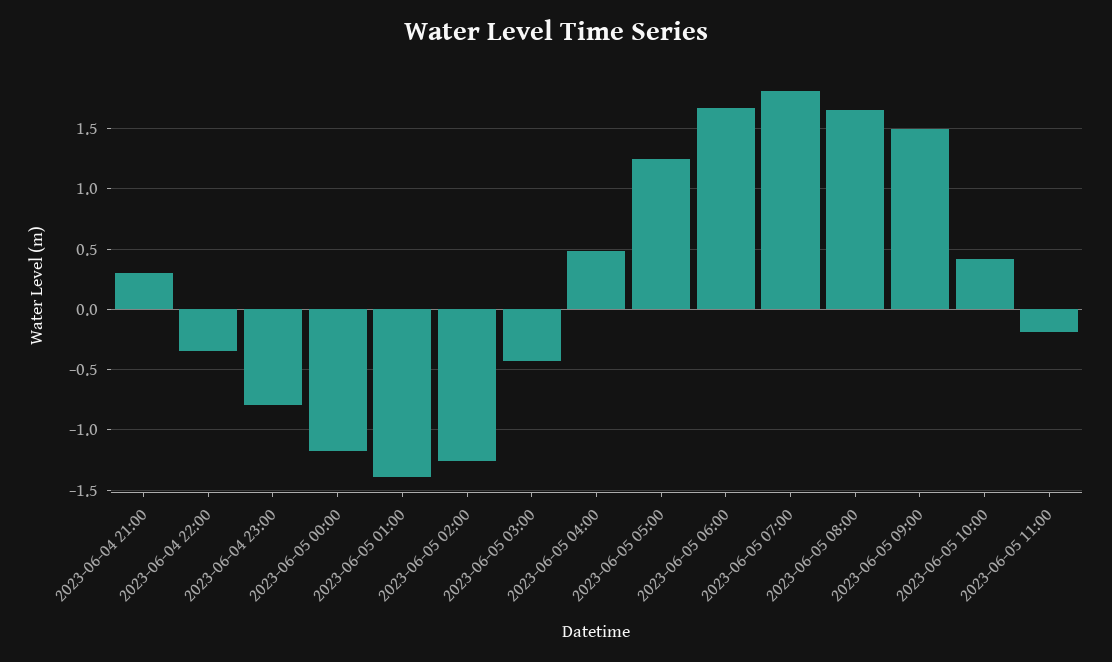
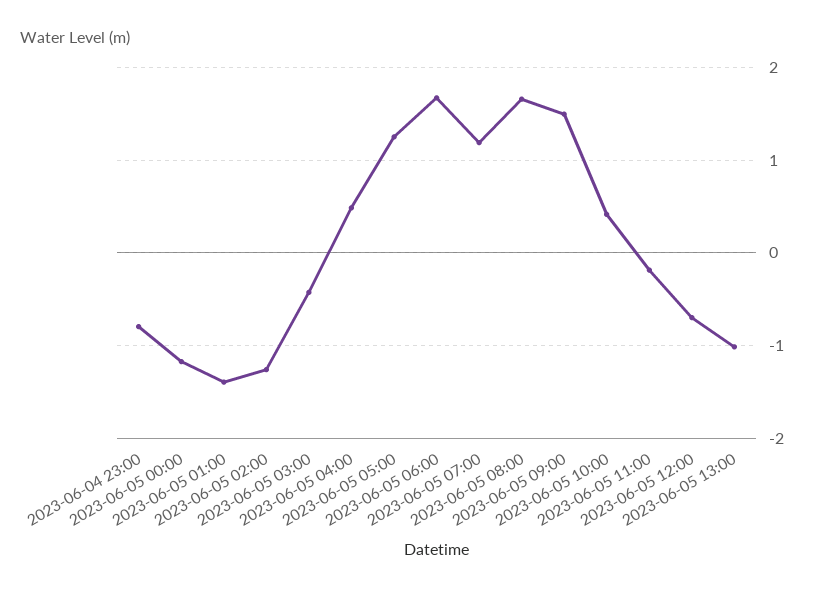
2023-06-04 21:00: 0.3 -> none
2023-06-04 22:00: -0.35 -> none
2023-06-05 07:00: 1.8 -> 1.2
2023-06-05 12:00: none -> -0.7
2023-06-05 13:00: none -> -1

